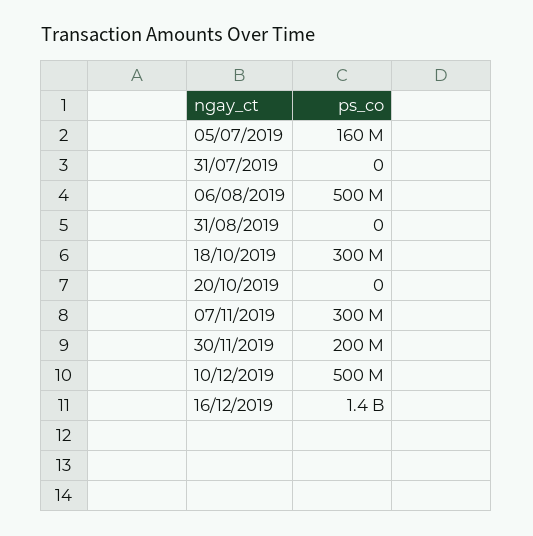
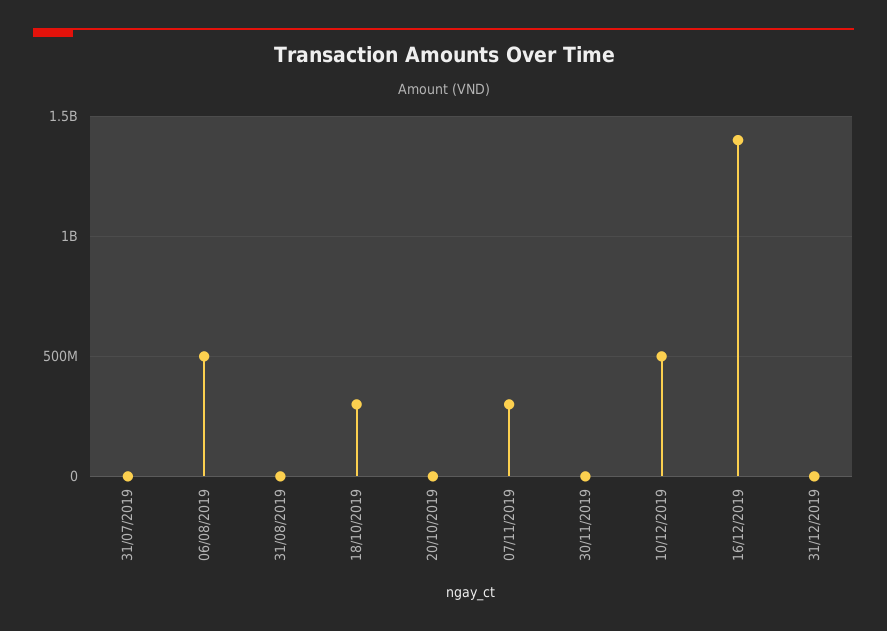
05/07/2019: 160000000 -> none
30/11/2019: 200000000 -> 0
31/12/2019: none -> 0

